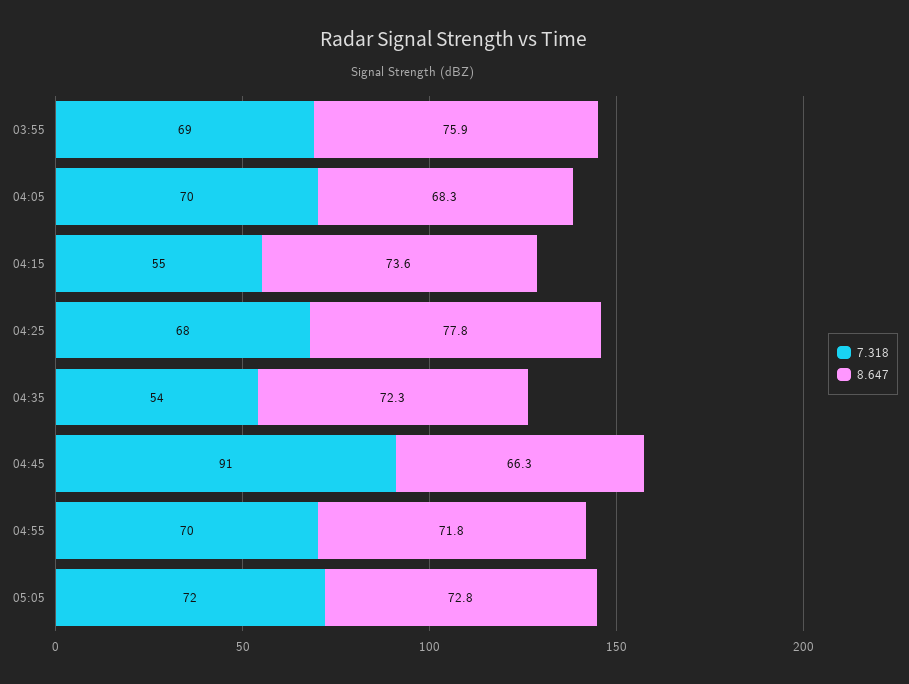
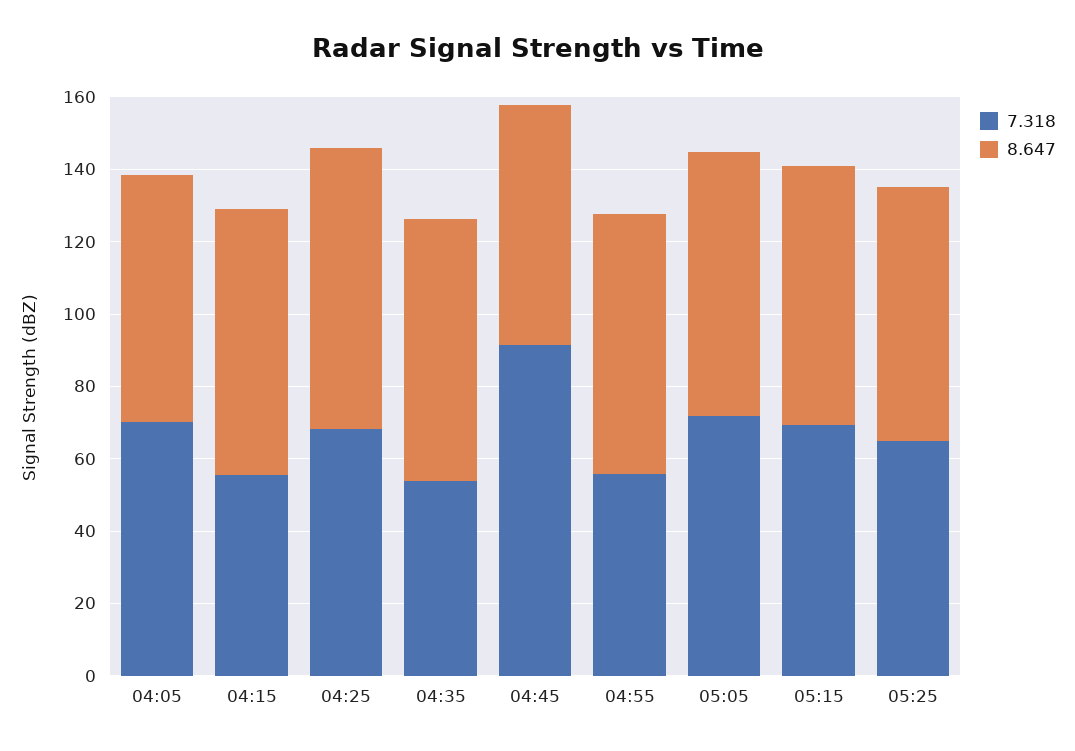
7.318, 03:55: 69 -> none
8.647, 03:55: 75.9 -> none
7.318, 04:55: 70 -> 55
7.318, 05:15: none -> 70
8.647, 05:15: none -> 70
7.318, 05:25: none -> 65
8.647, 05:25: none -> 70

